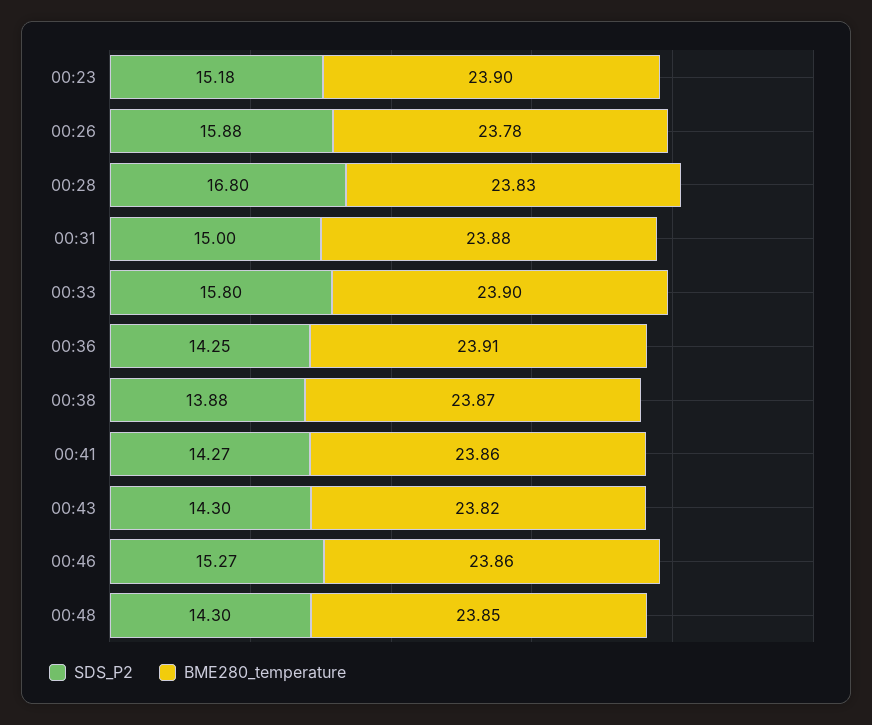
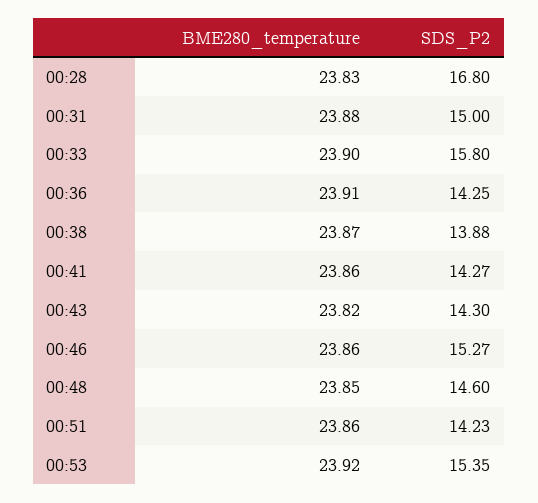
SDS_P2, 00:23: 15.18 -> none
BME280_temperature, 00:23: 23.9 -> none
SDS_P2, 00:26: 15.88 -> none
BME280_temperature, 00:26: 23.78 -> none
SDS_P2, 00:48: 14.3 -> 14.6
BME280_temperature, 00:51: none -> 23.86
SDS_P2, 00:51: none -> 14.23
BME280_temperature, 00:53: none -> 23.92
SDS_P2, 00:53: none -> 15.35

